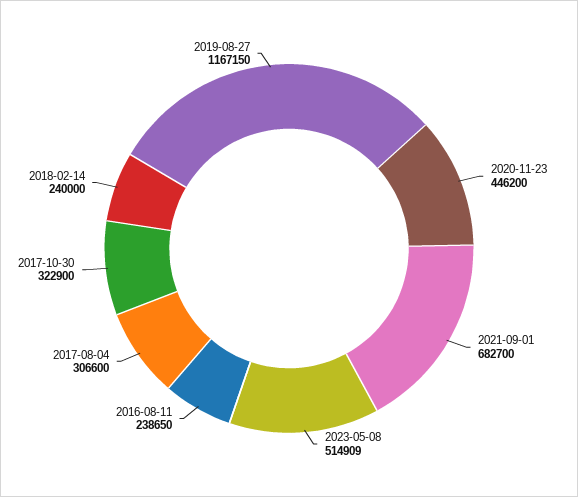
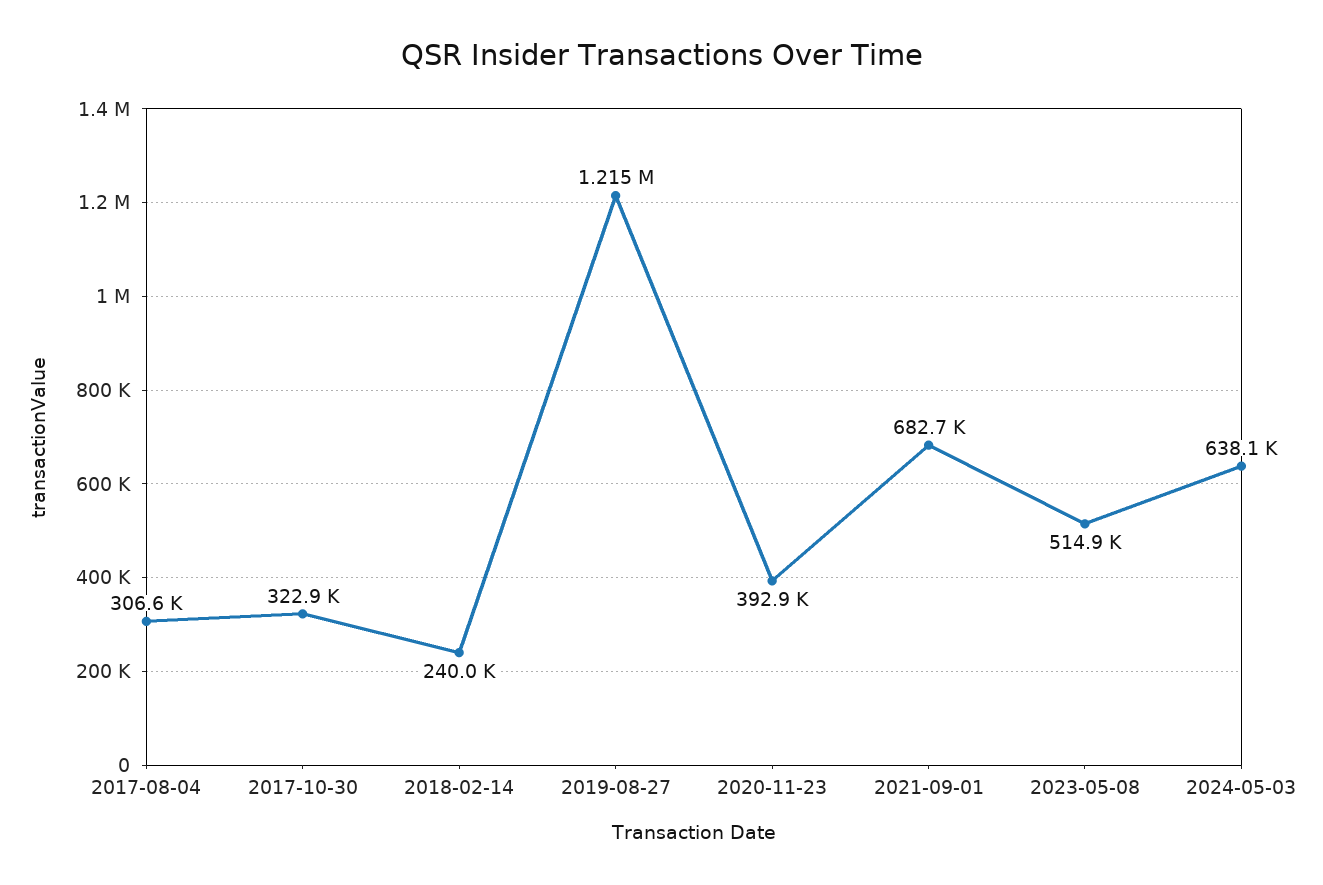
2020-11-23: 446200 -> 392900
2016-08-11: 238650 -> none
2019-08-27: 1167150 -> 1215000
2024-05-03: none -> 638100

